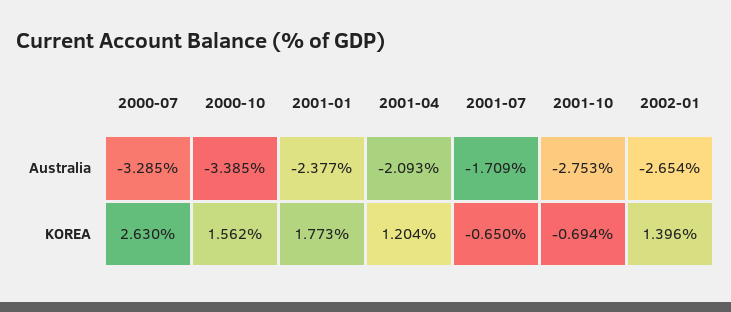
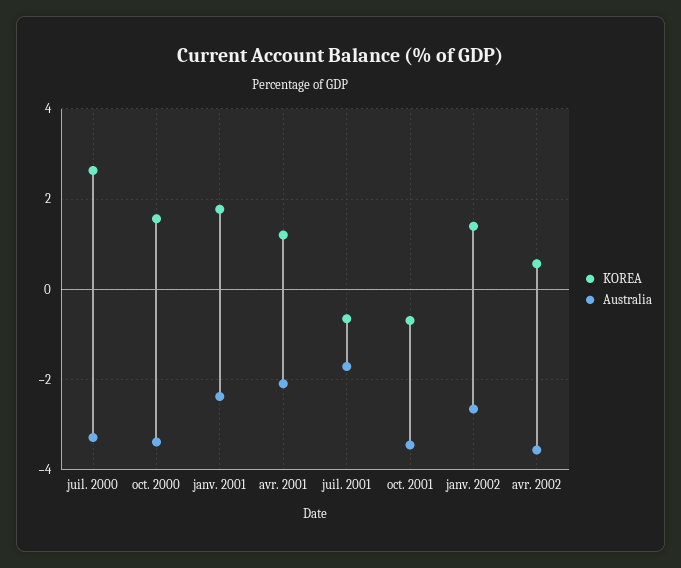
Australia, 2001-10: -2.753 -> -3.4
KOREA, avr. 2002: none -> 0.6
Australia, avr. 2002: none -> -3.6

